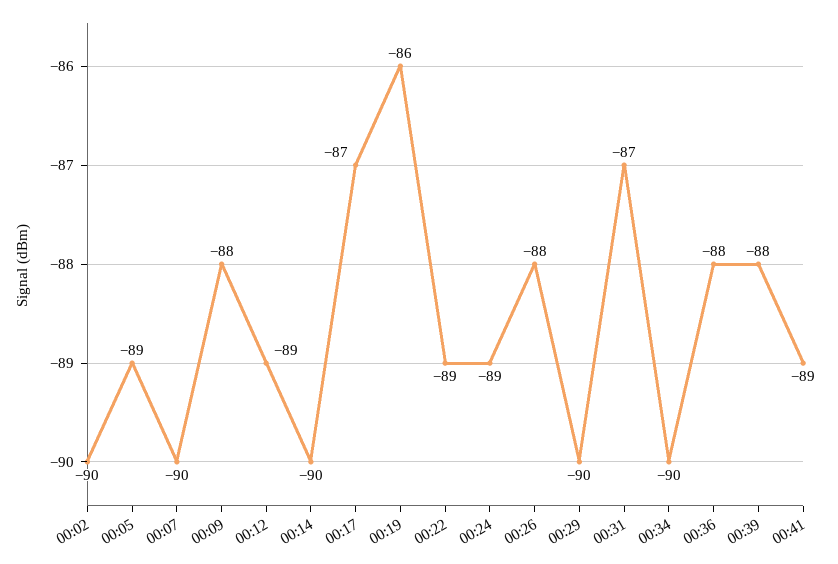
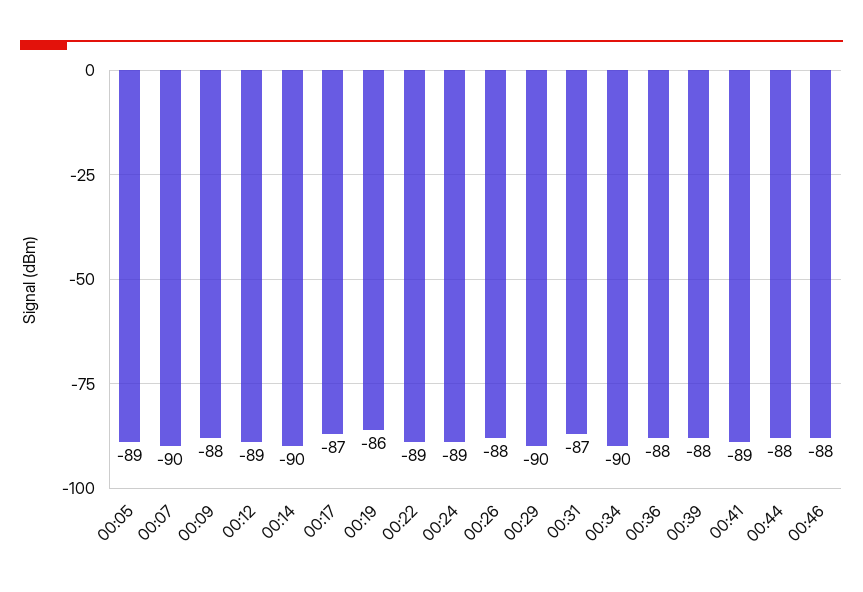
00:02: -90 -> none
00:44: none -> -88
00:46: none -> -88

